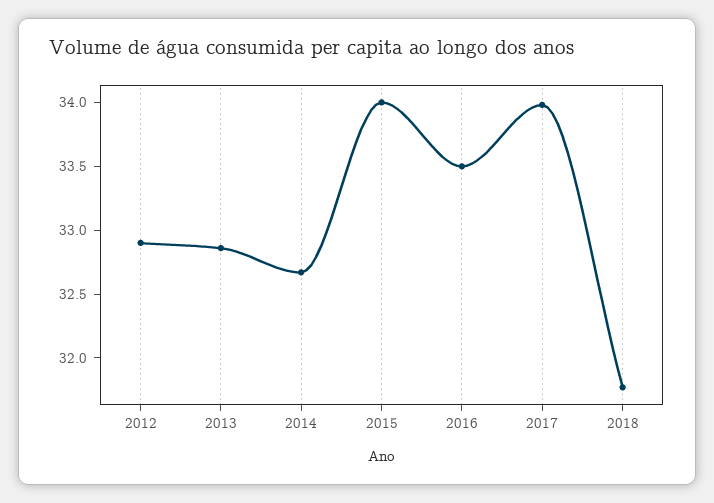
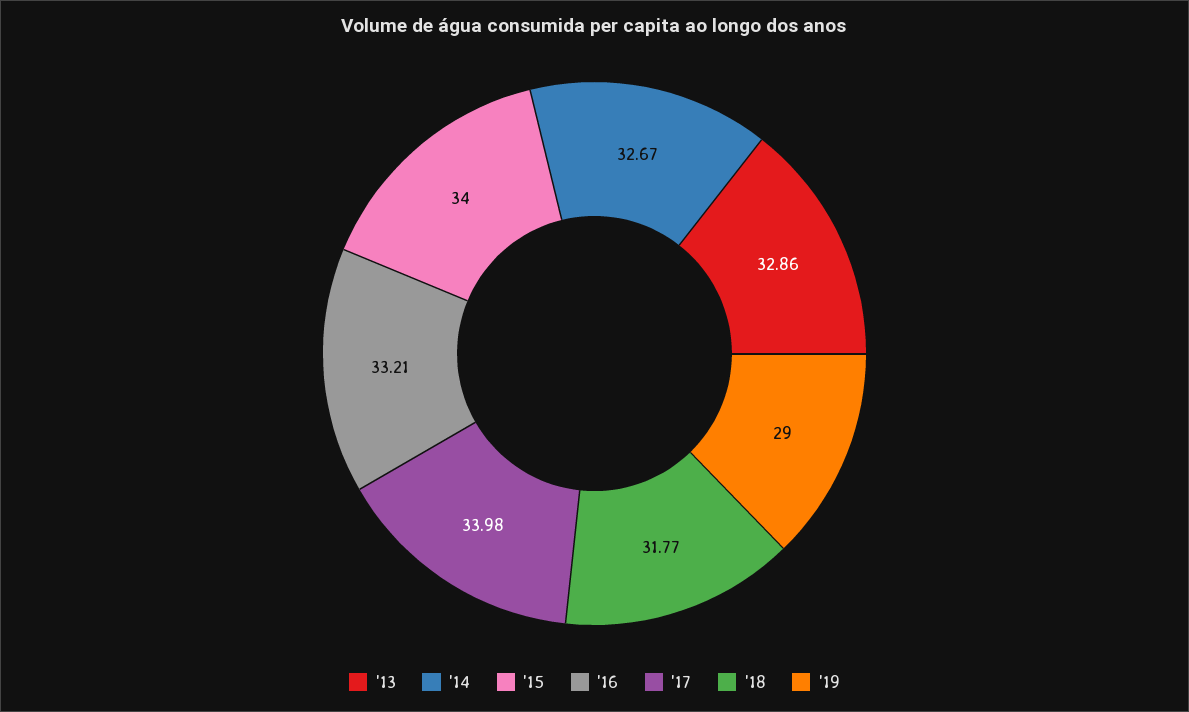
2012: 32.9 -> none
2016: 33.5 -> 33.21
'19: none -> 29

